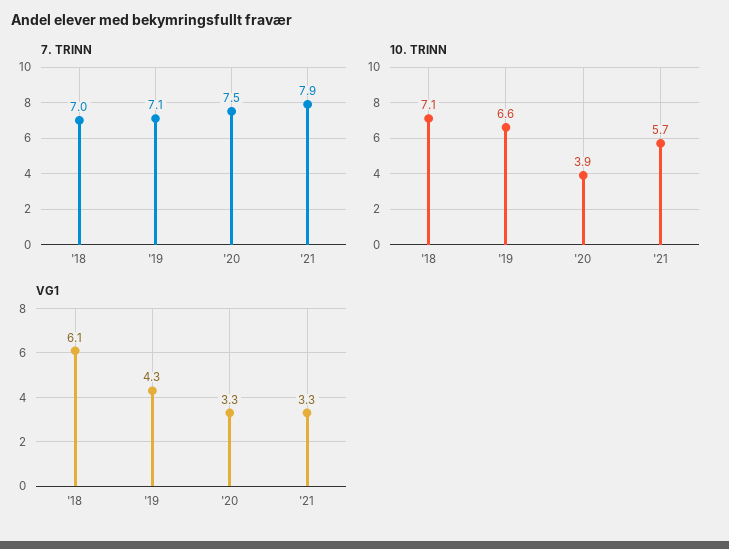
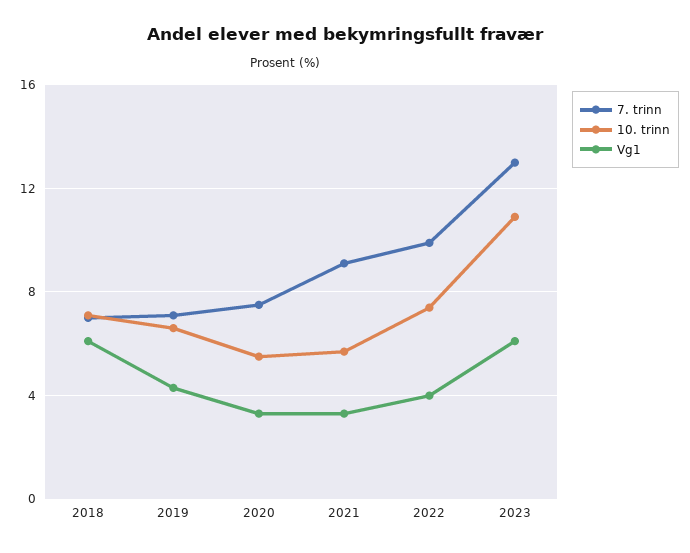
7. TRINN, '21: 7.9 -> 9
10. TRINN, '20: 3.9 -> 5.5
7. TRINN, 2022: none -> 10
10. TRINN, 2022: none -> 7.5
VG1, 2022: none -> 4
7. TRINN, 2023: none -> 13
10. TRINN, 2023: none -> 11
VG1, 2023: none -> 6

